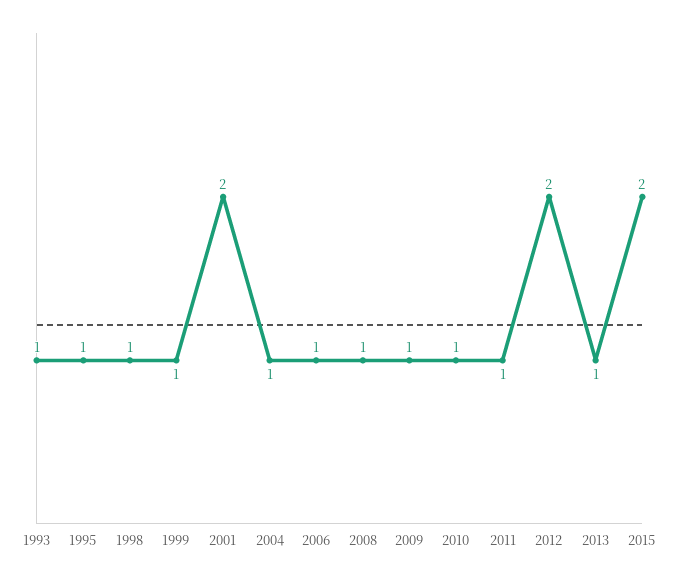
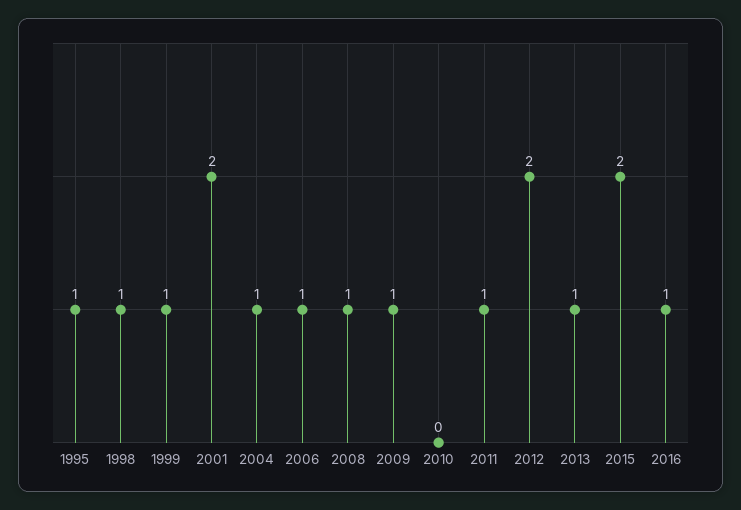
1993: 1 -> none
2010: 1 -> 0
2016: none -> 1

